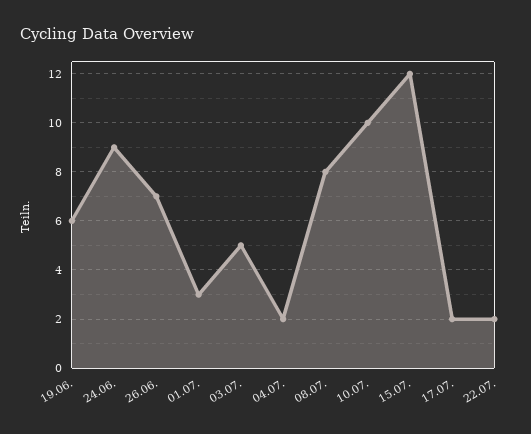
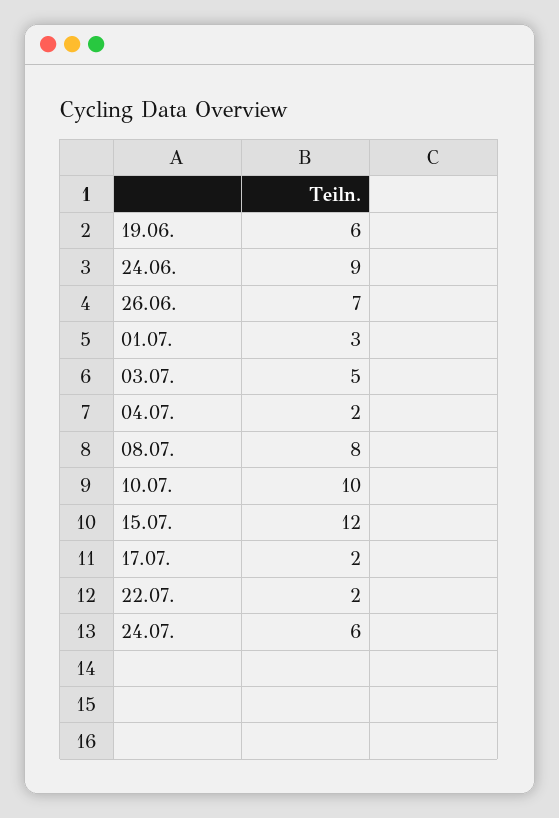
24.07.: none -> 6

